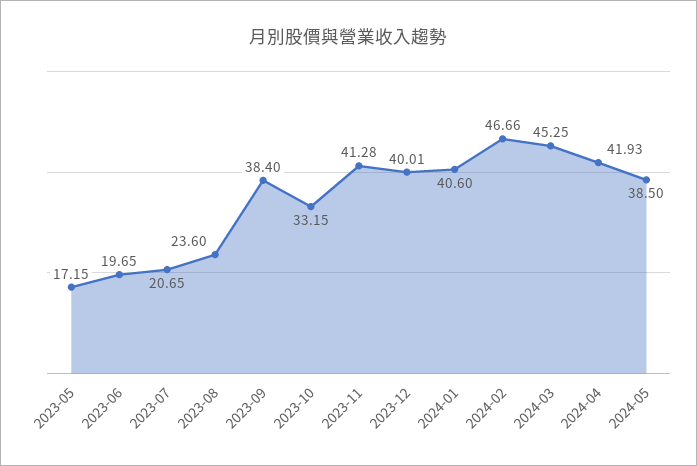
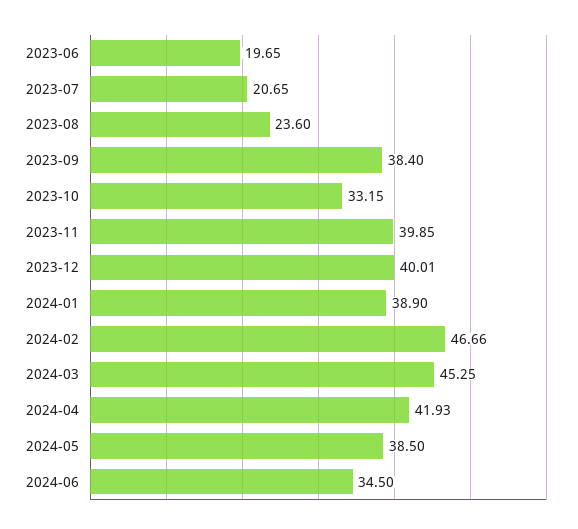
2023-05: 17.15 -> none
2023-11: 41.28 -> 39.85
2024-01: 40.6 -> 38.9
2024-06: none -> 34.5

